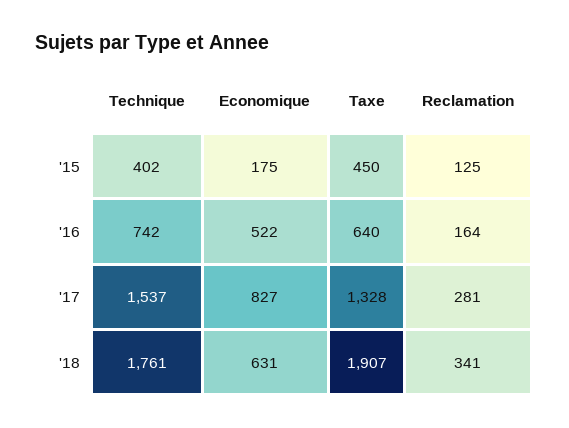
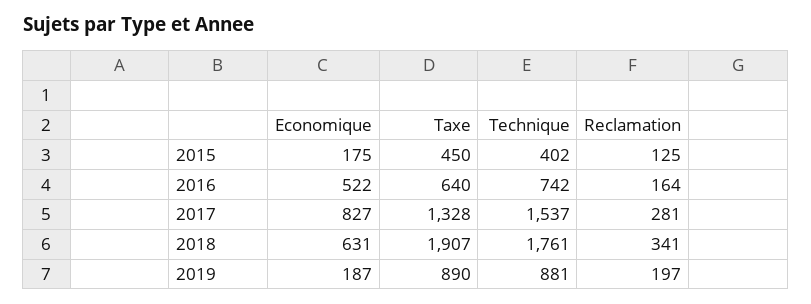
Economique, 2019: none -> 187
Taxe, 2019: none -> 890
Technique, 2019: none -> 881
Reclamation, 2019: none -> 197

